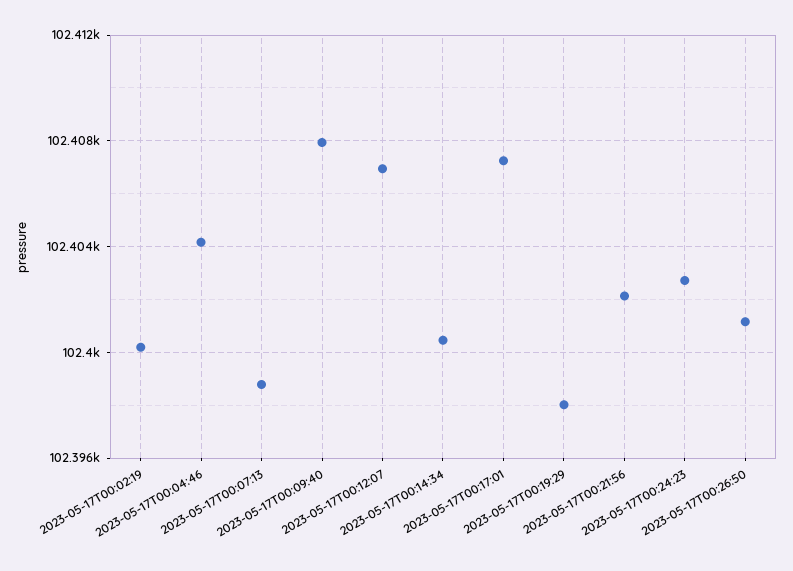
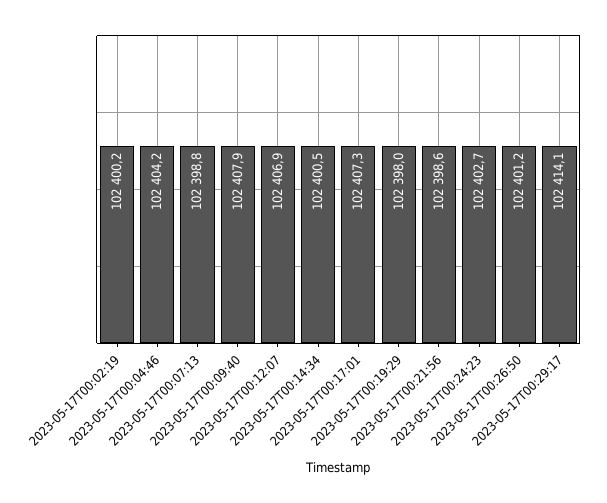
2023-05-17T00:21:56: 102402 -> 102398.6
2023-05-17T00:29:17: none -> 102414.1

